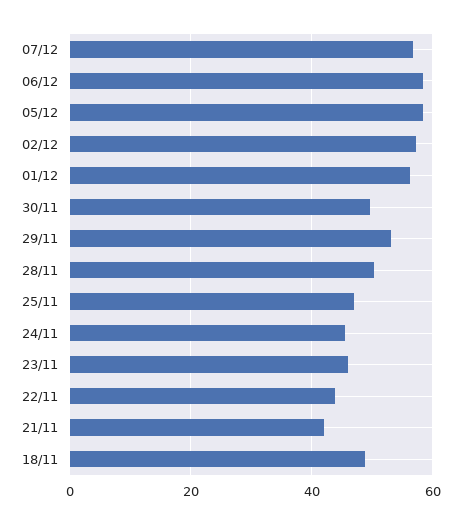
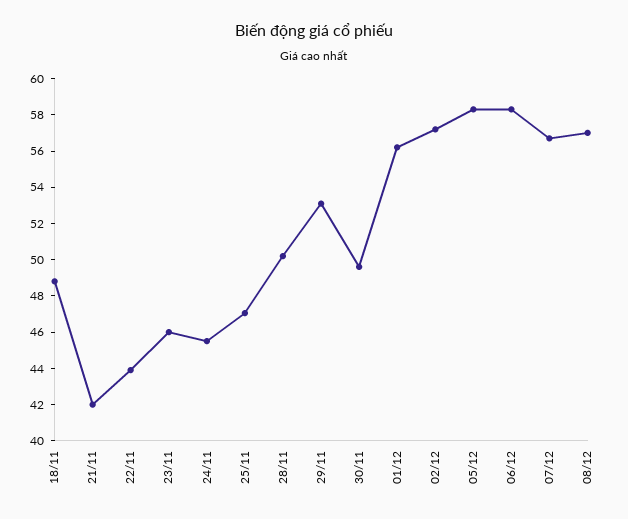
08/12: none -> 57

